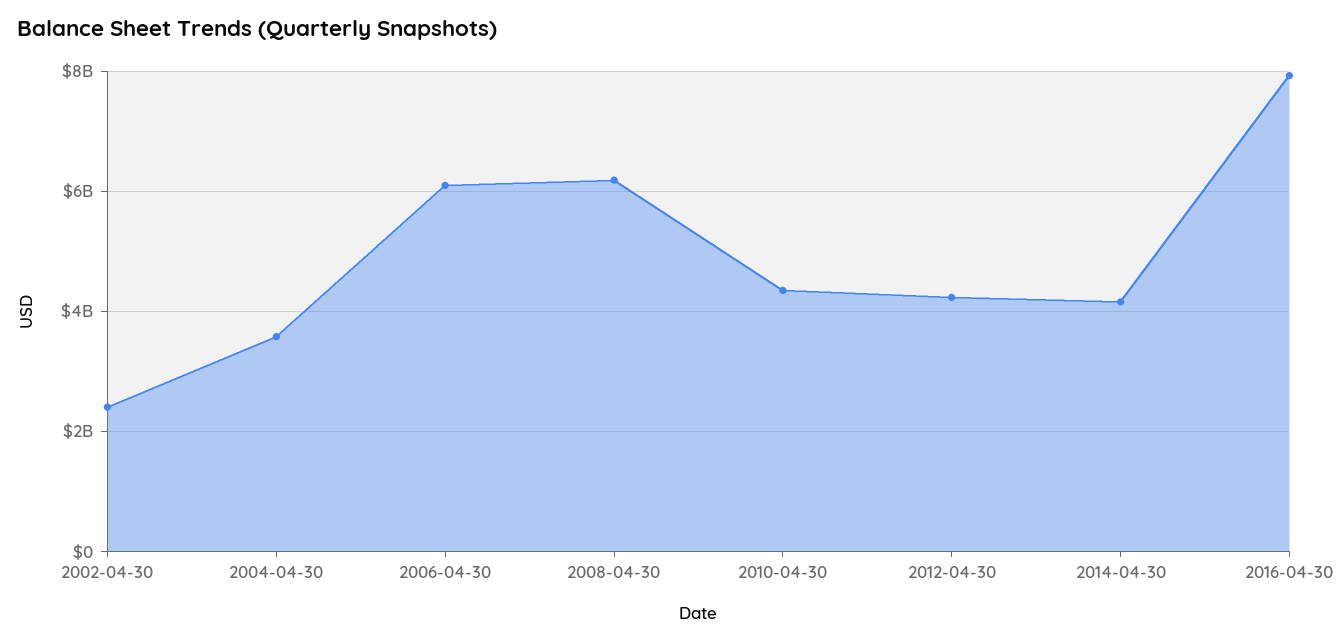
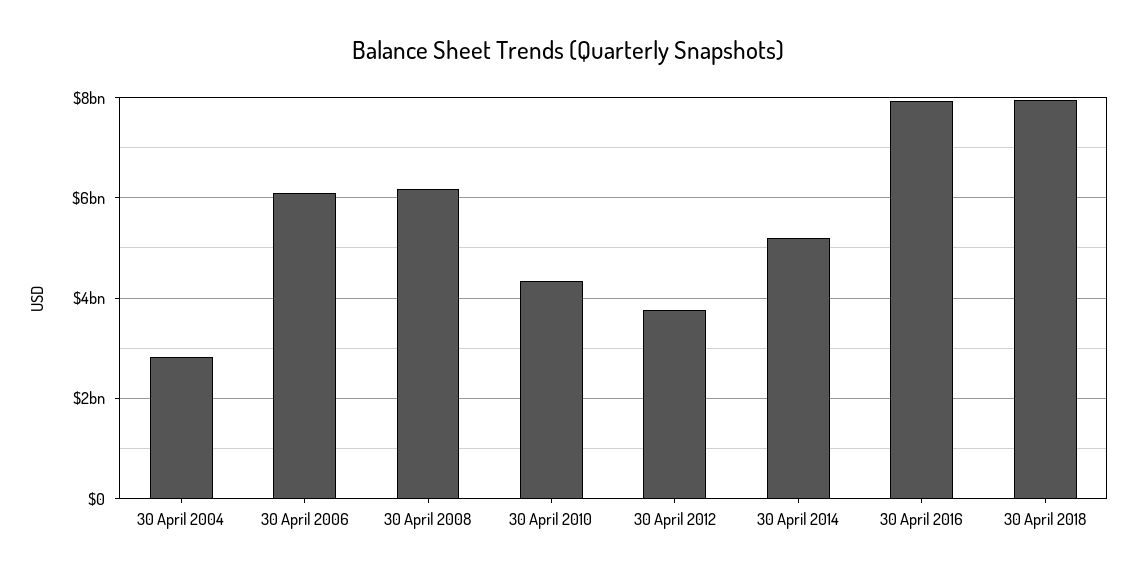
2002-04-30: 2400000000 -> none
2004-04-30: 3600000000 -> 2800000000
2012-04-30: 4200000000 -> 3800000000
2014-04-30: 4200000000 -> 5200000000
30 April 2018: none -> 8000000000

